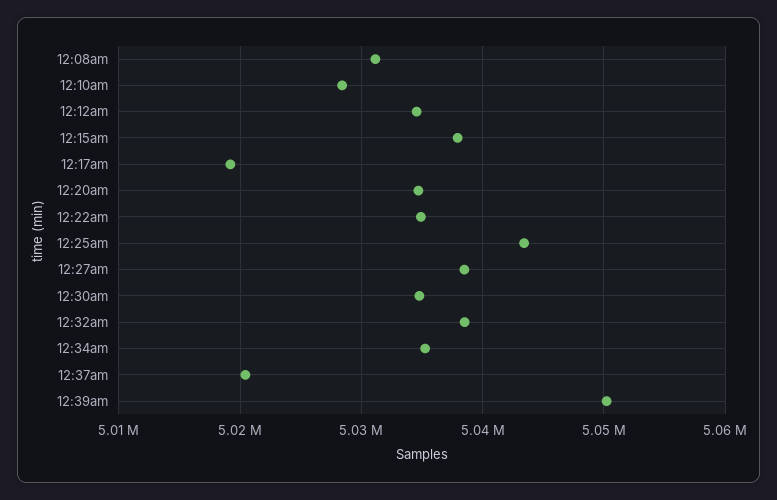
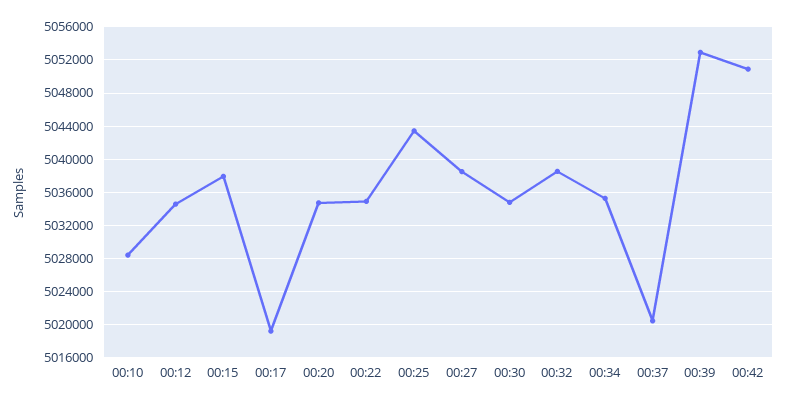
12:08am: 5031000 -> none
12:39am: 5050000 -> 5053000
00:42: none -> 5051000

